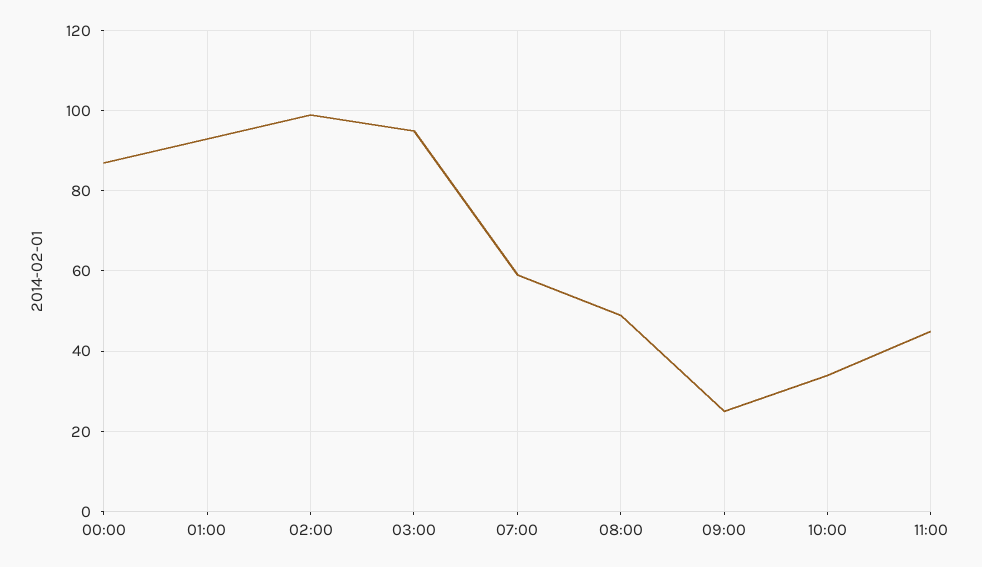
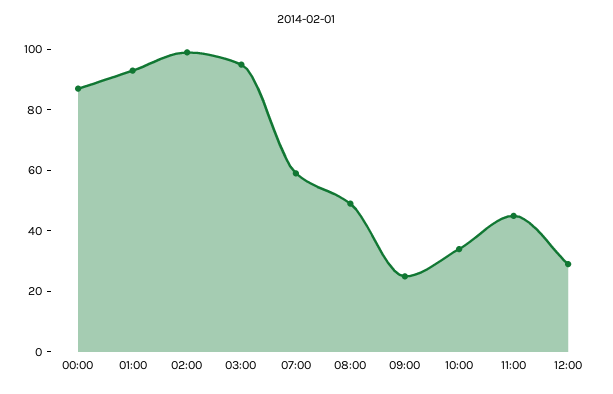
12:00: none -> 30

